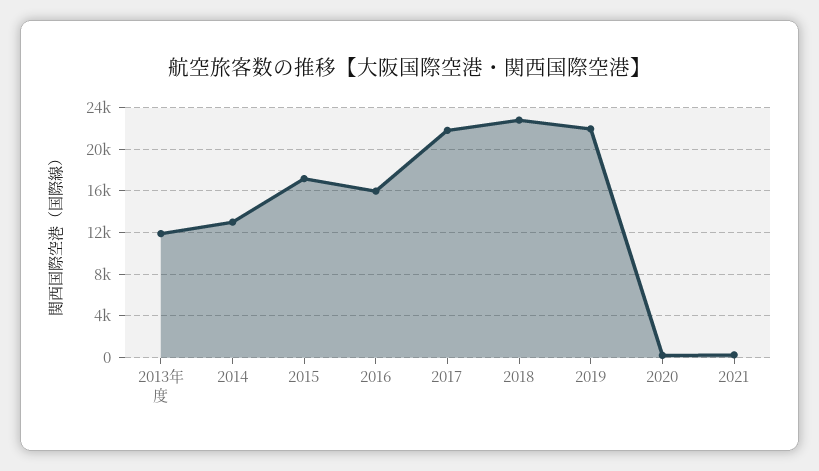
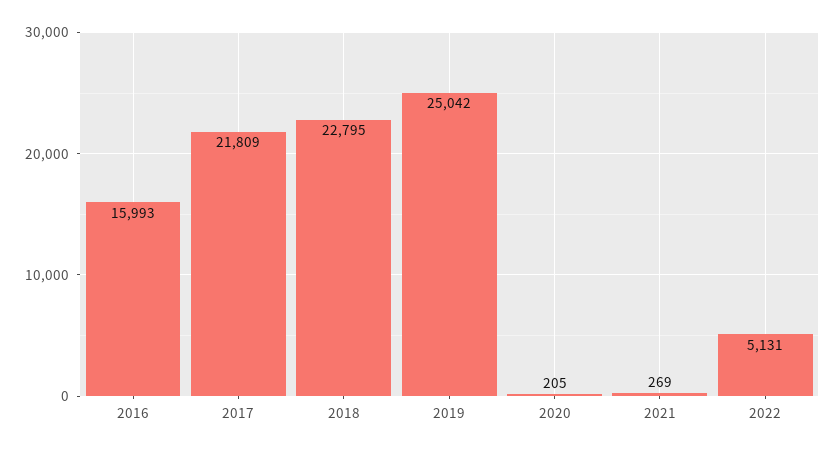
2013年度: 12000 -> none
2014: 13000 -> none
2015: 17000 -> none
2019: 22000 -> 25042
2022: none -> 5131

